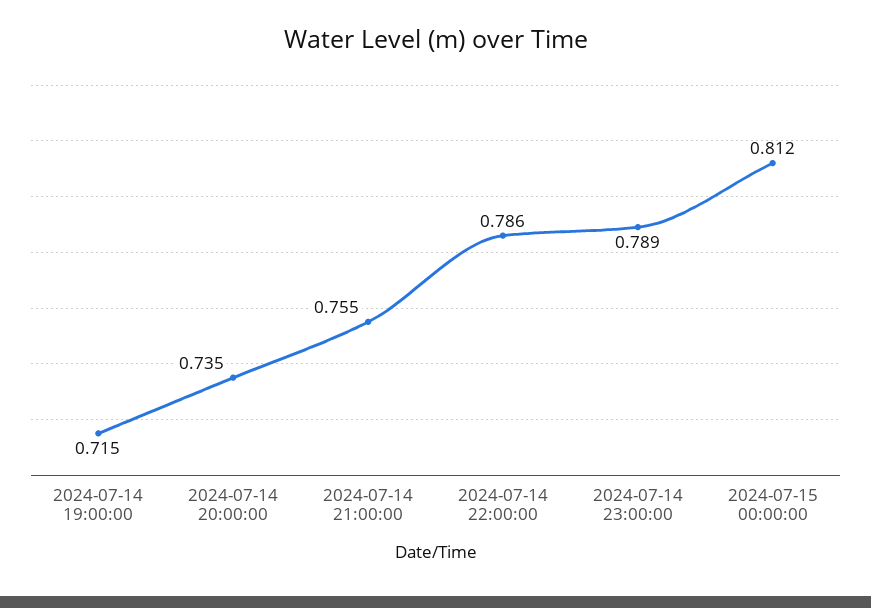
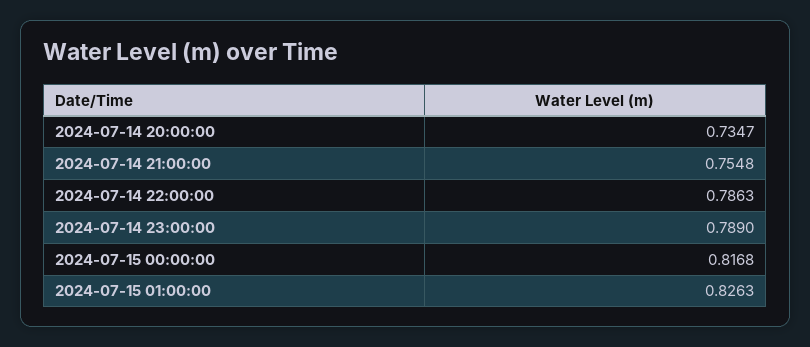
2024-07-14 19:00:00: 0.715 -> none
2024-07-15 00:00:00: 0.812 -> 0.8168
2024-07-15 01:00:00: none -> 0.8263

